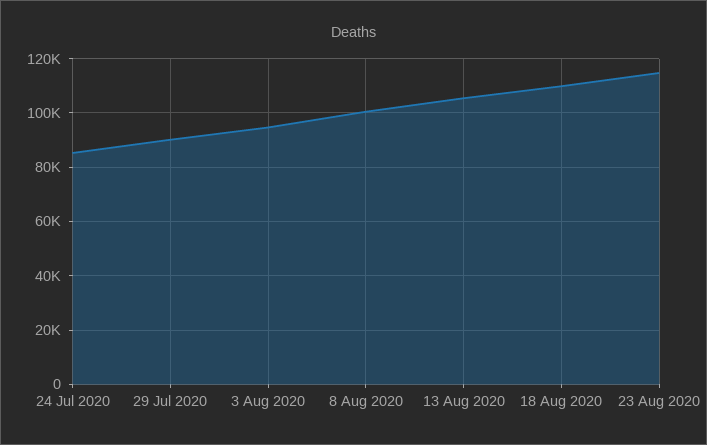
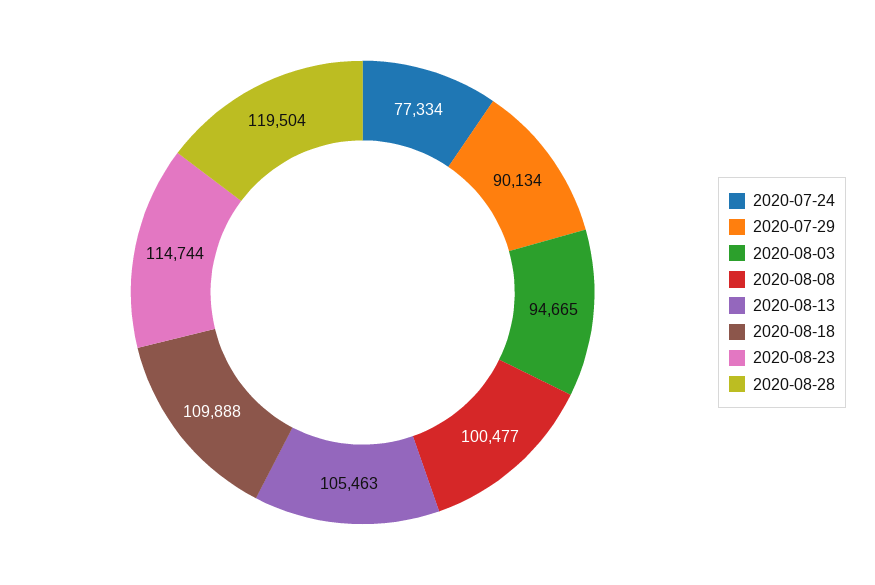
24 Jul 2020: 85000 -> 77334
2020-08-28: none -> 119504

